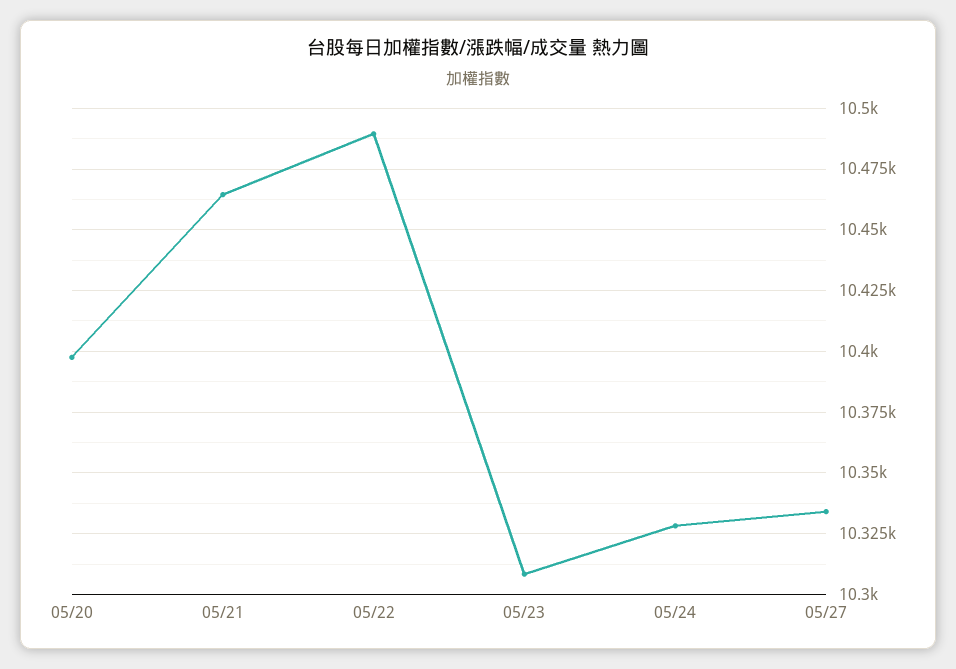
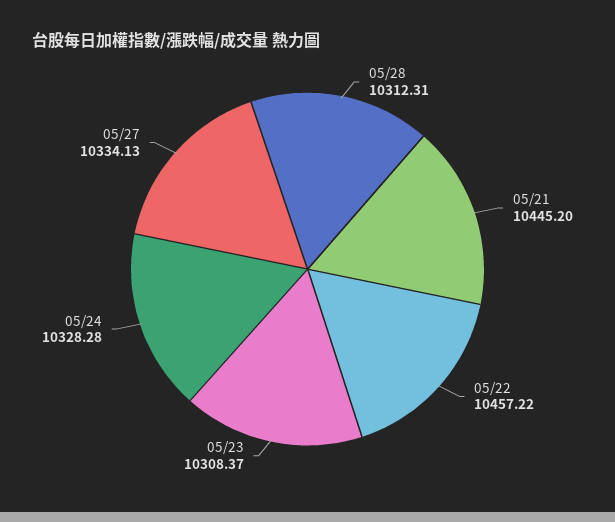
05/20: 10397.5 -> none
05/21: 10465 -> 10445.2
05/22: 10490 -> 10457.22
05/28: none -> 10312.31

